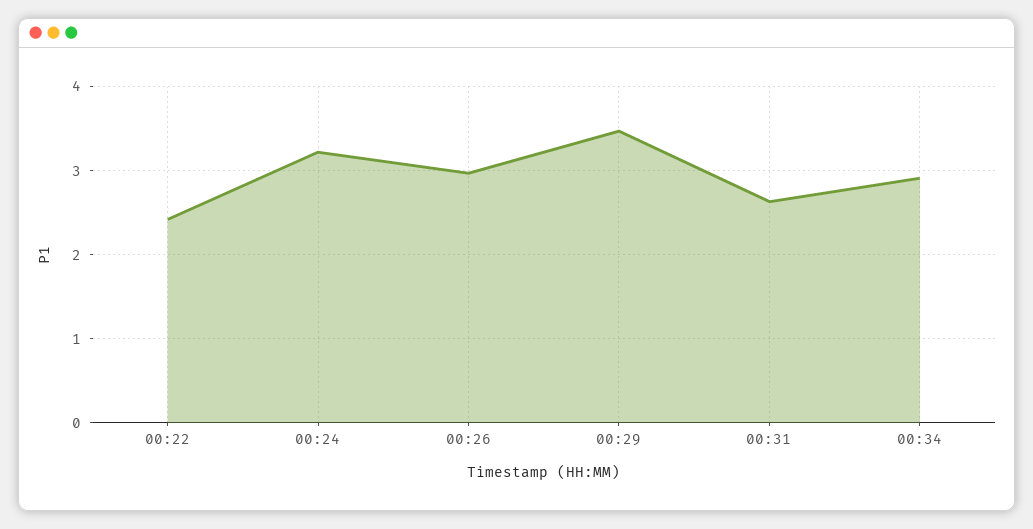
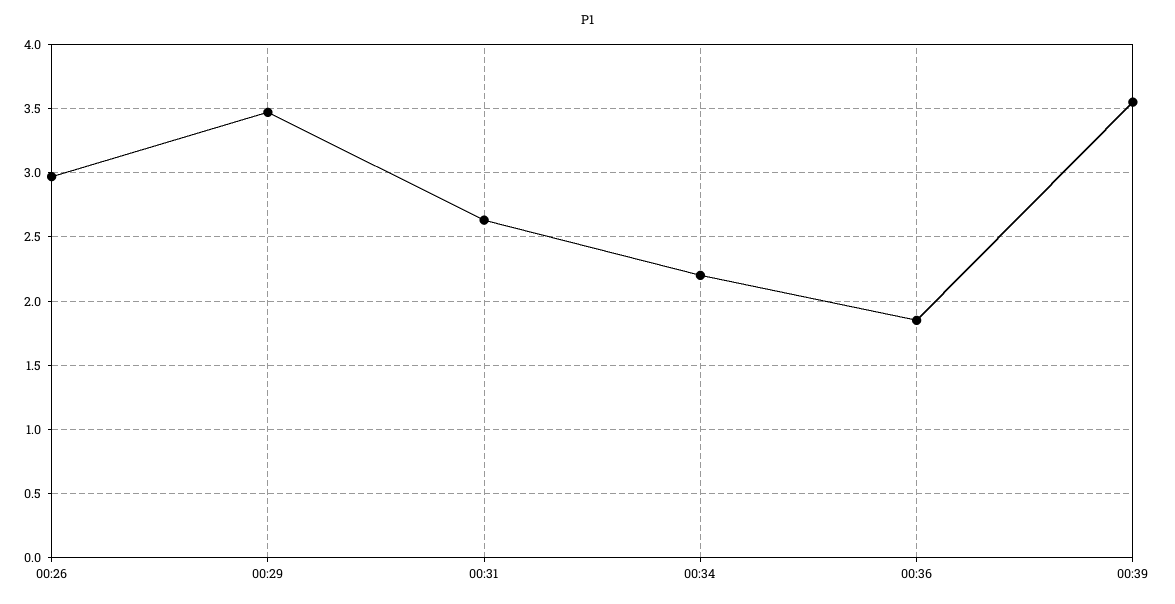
00:22: 2.4 -> none
00:24: 3.2 -> none
00:34: 2.9 -> 2.2
00:36: none -> 1.85
00:39: none -> 3.55

